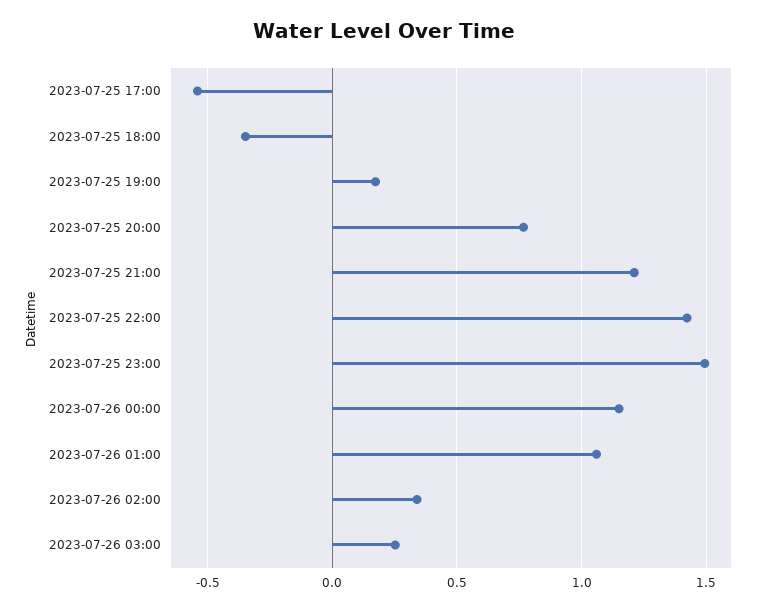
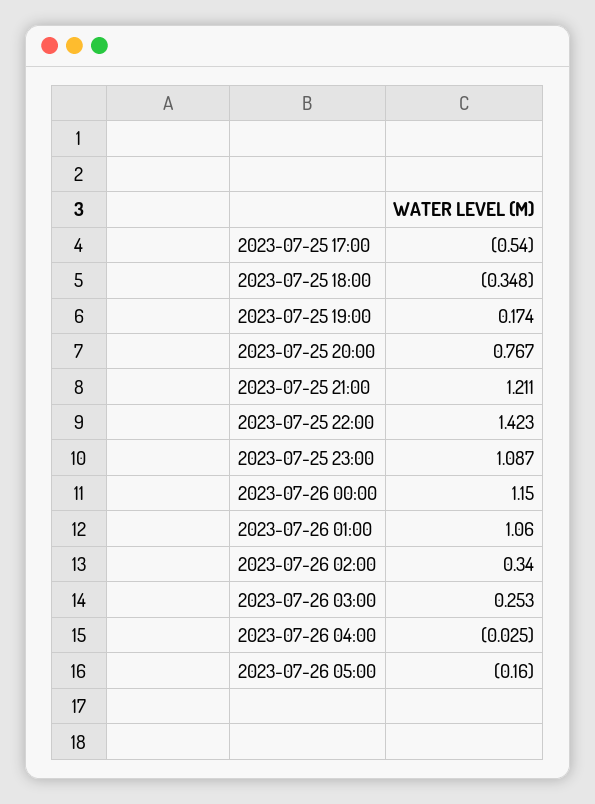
2023-07-25 23:00: 1.5 -> 1.087
2023-07-26 04:00: none -> -0.025
2023-07-26 05:00: none -> -0.16

